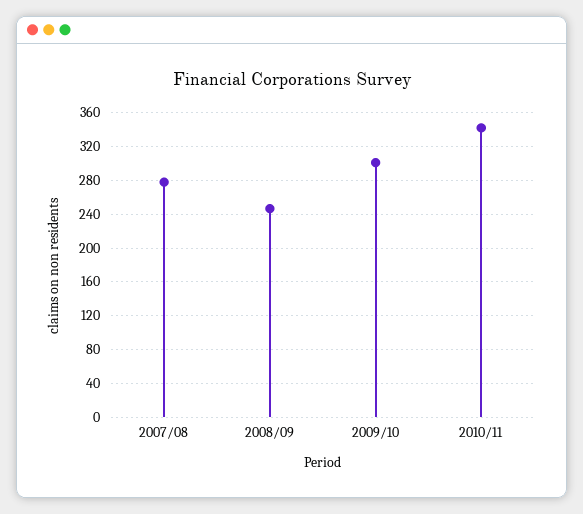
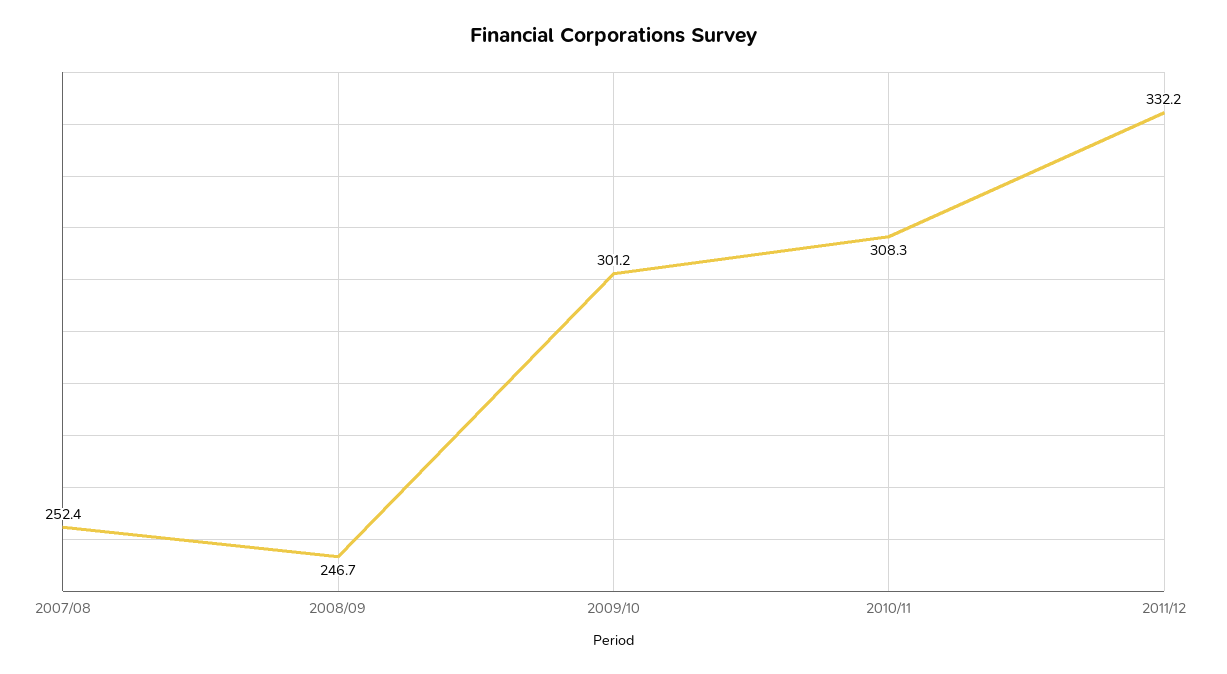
2007/08: 280 -> 252.4
2010/11: 340 -> 308.3
2011/12: none -> 332.2

